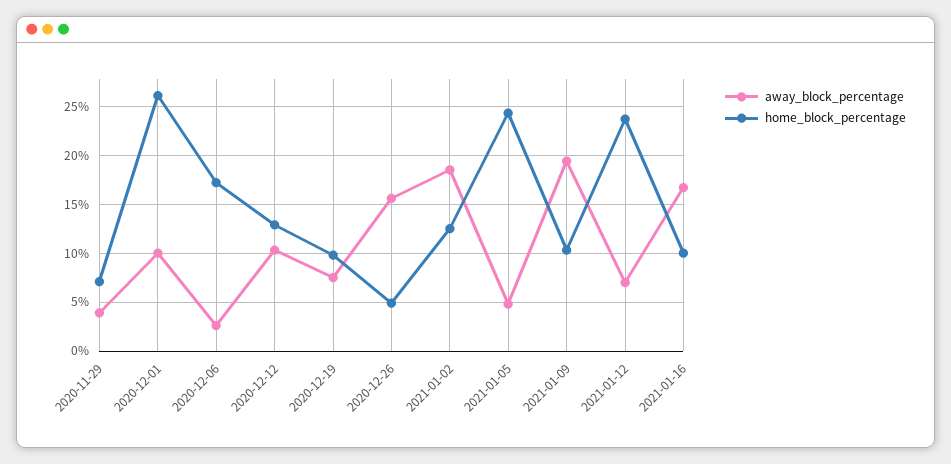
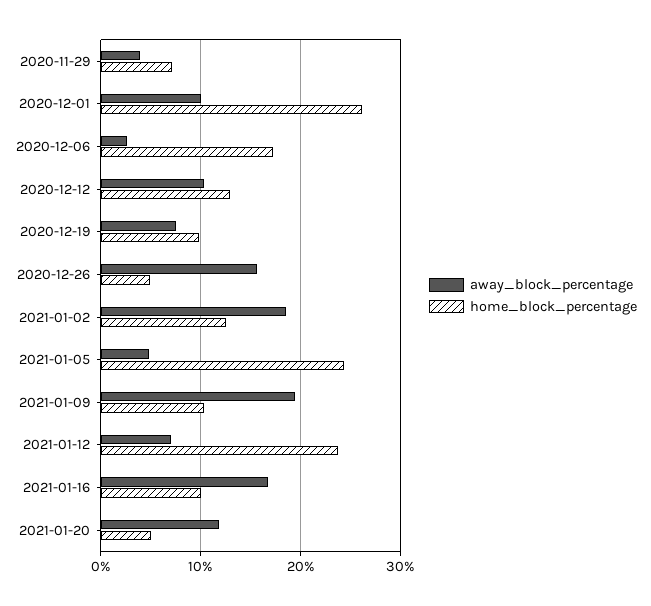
away_block_percentage, 2021-01-20: none -> 12
home_block_percentage, 2021-01-20: none -> 5

